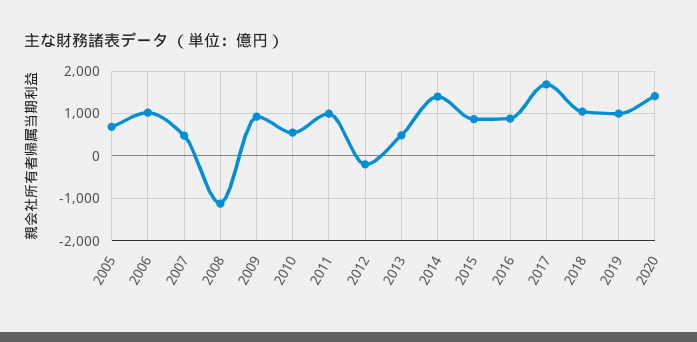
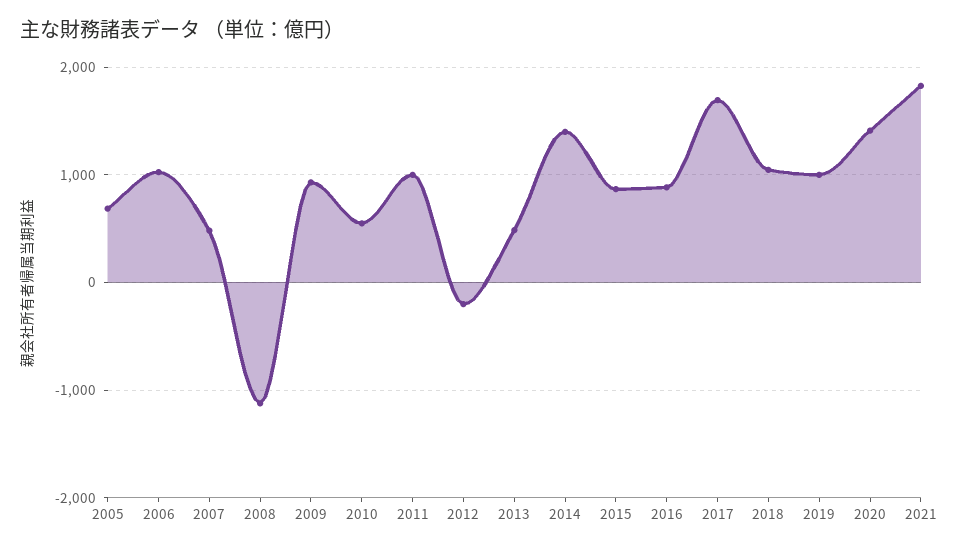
2021: none -> 1800

